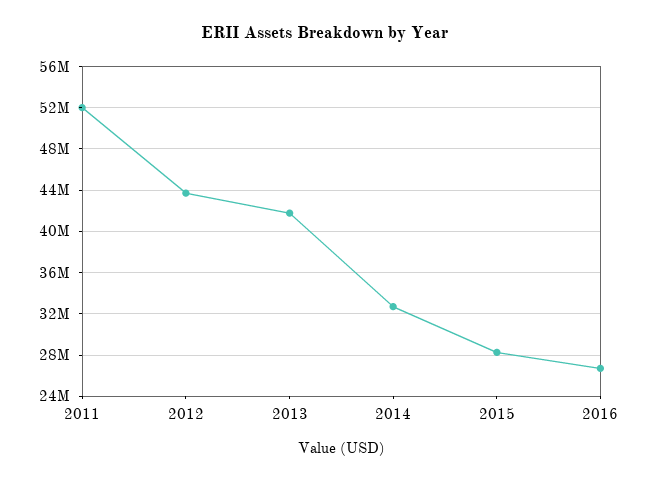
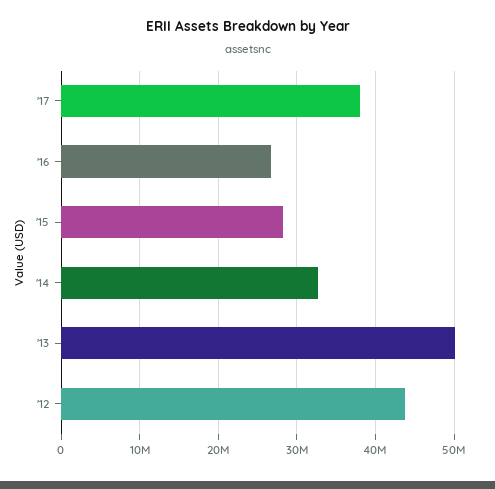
2011: 52000000 -> none
2013: 42000000 -> 50000000
'17: none -> 38000000

